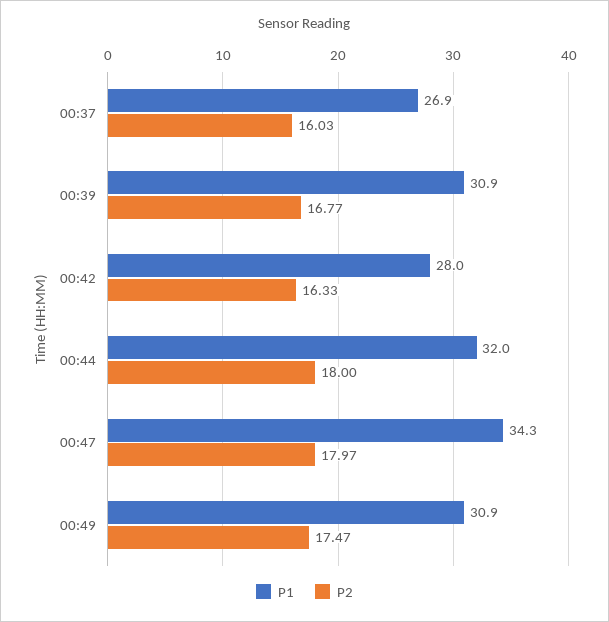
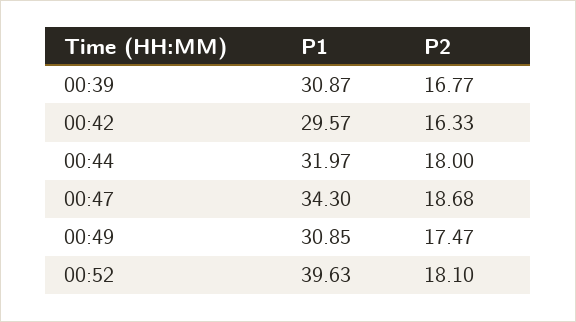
P1, 00:37: 26.9 -> none
P2, 00:37: 16.03 -> none
P1, 00:42: 28 -> 29.57
P2, 00:47: 17.97 -> 18.68
P1, 00:52: none -> 39.63
P2, 00:52: none -> 18.1

